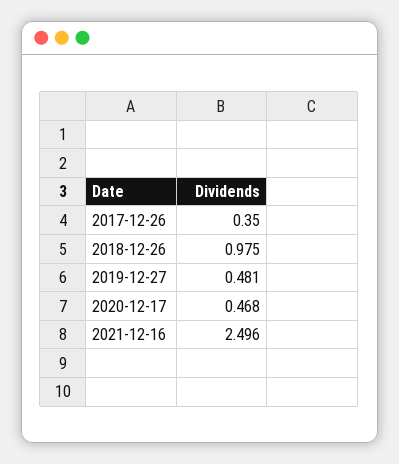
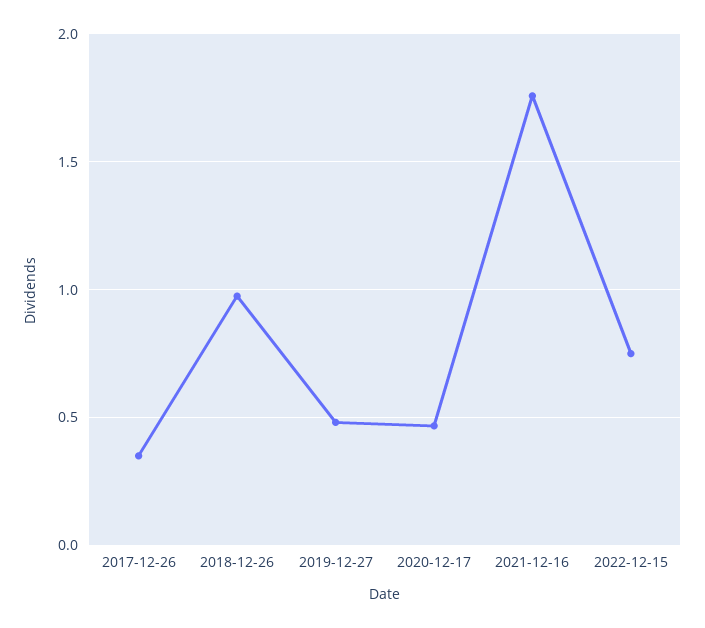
2021-12-16: 2.496 -> 1.75
2022-12-15: none -> 0.75

